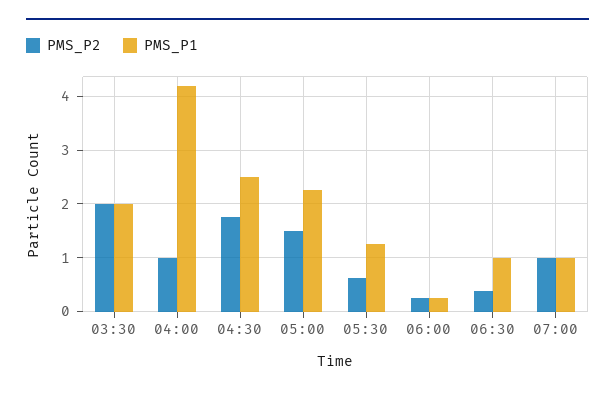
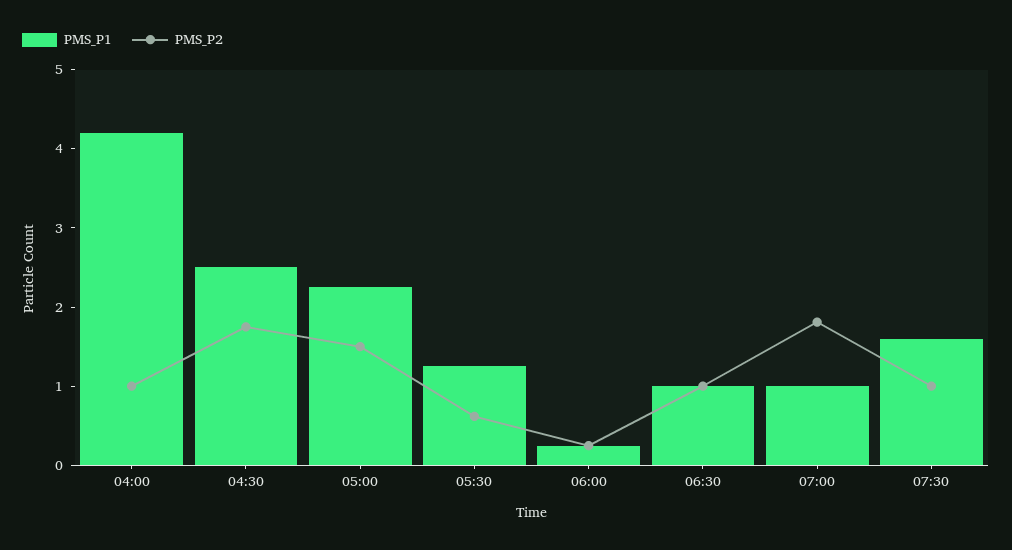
PMS_P2, 03:30: 2 -> none
PMS_P1, 03:30: 2 -> none
PMS_P2, 06:30: 0.4 -> 1
PMS_P2, 07:00: 1 -> 1.8
PMS_P1, 07:30: none -> 1.6
PMS_P2, 07:30: none -> 1

